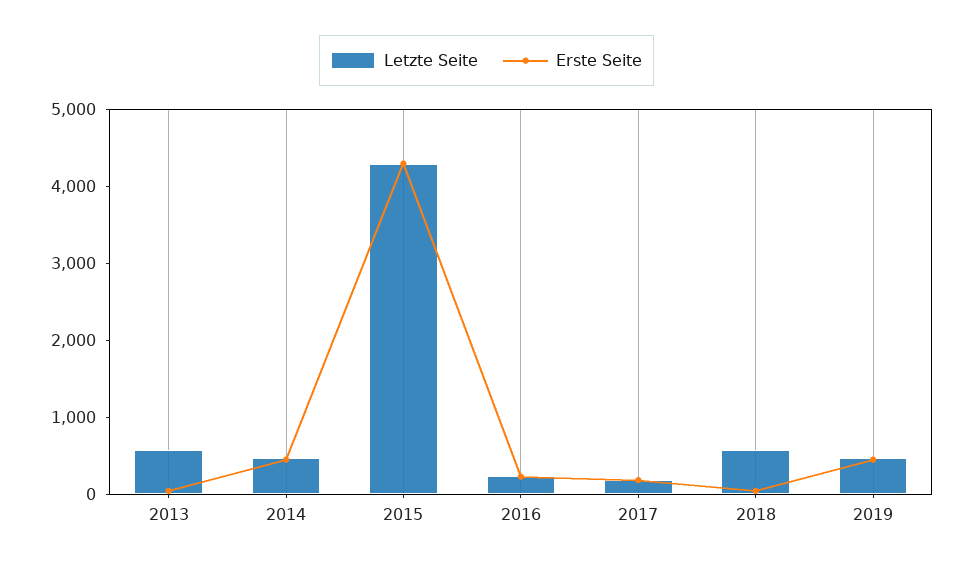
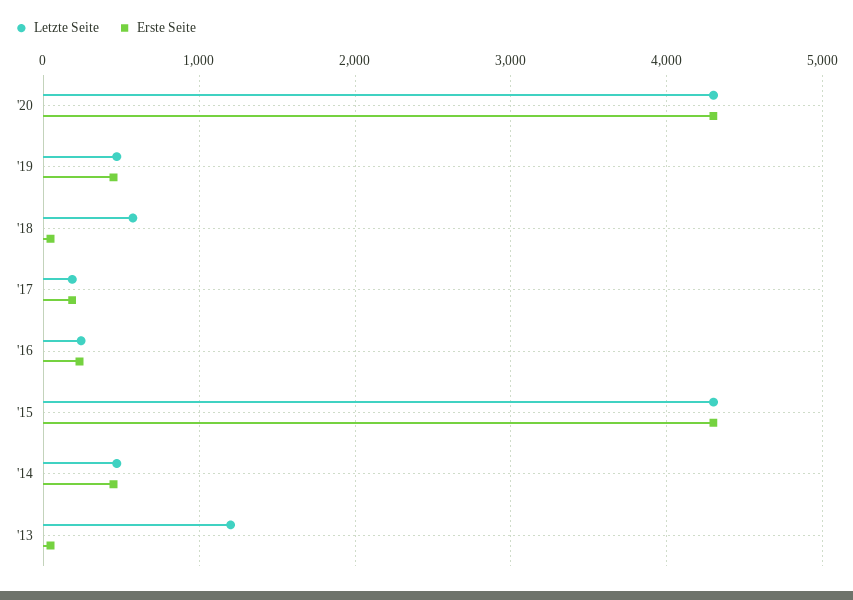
Letzte Seite, 2013: 600 -> 1200
Letzte Seite, '20: none -> 4300
Erste Seite, '20: none -> 4300

